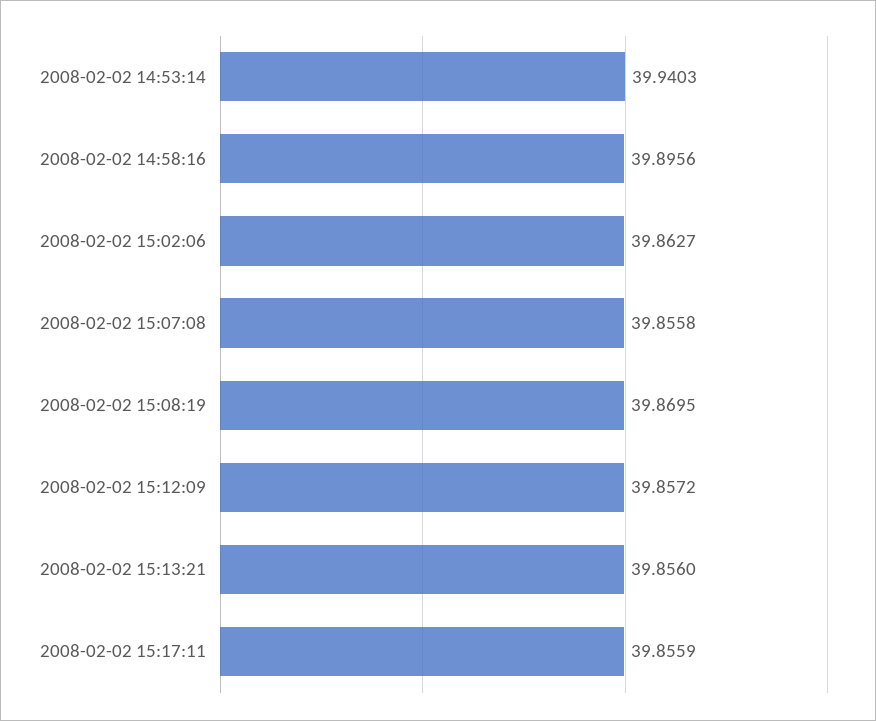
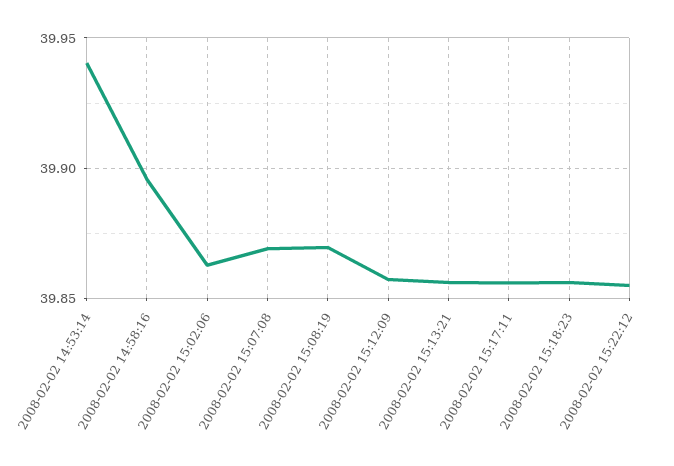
2008-02-02 15:07:08: 39.8558 -> 39.87
2008-02-02 15:18:23: none -> 39.855
2008-02-02 15:22:12: none -> 39.855

